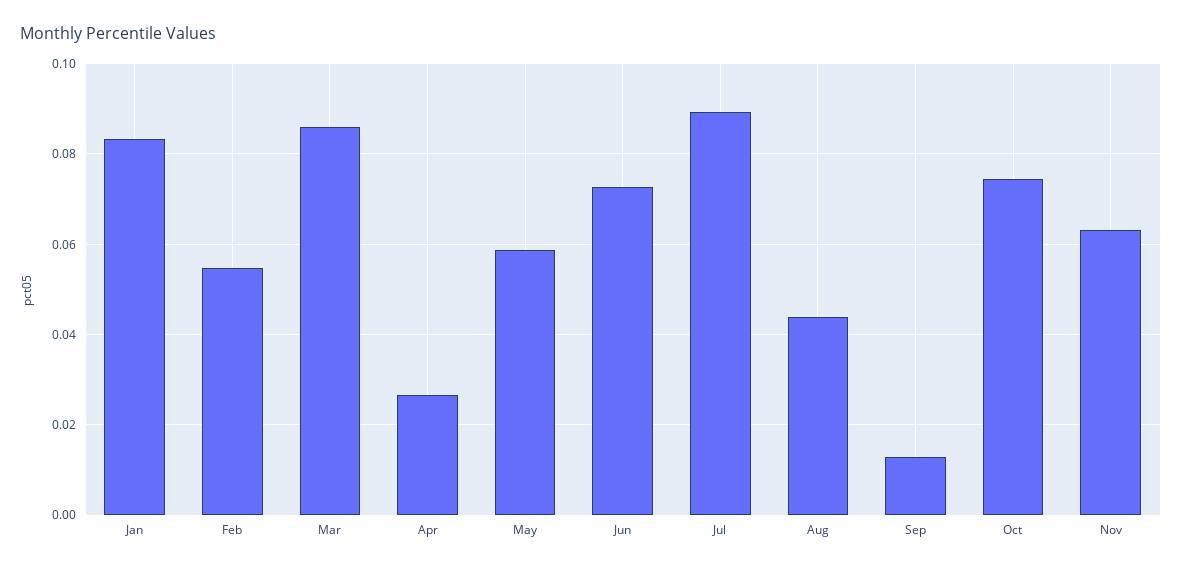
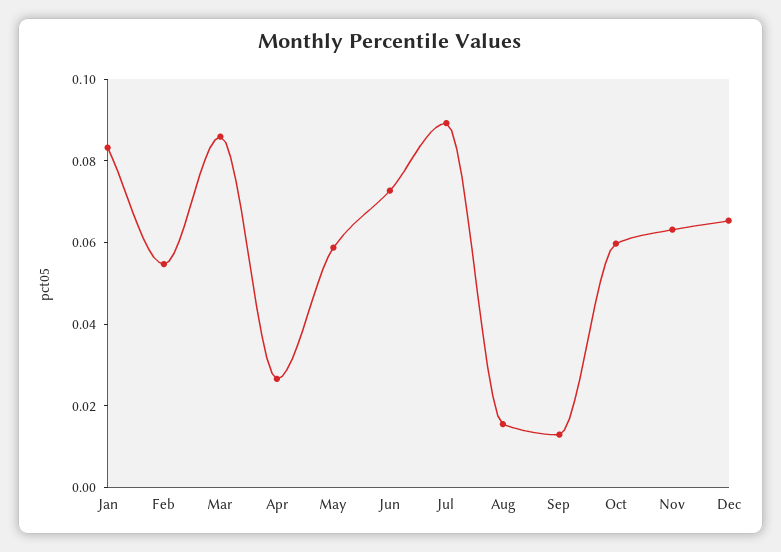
Aug: 0.044 -> 0.015
Oct: 0.074 -> 0.06
Dec: none -> 0.065

